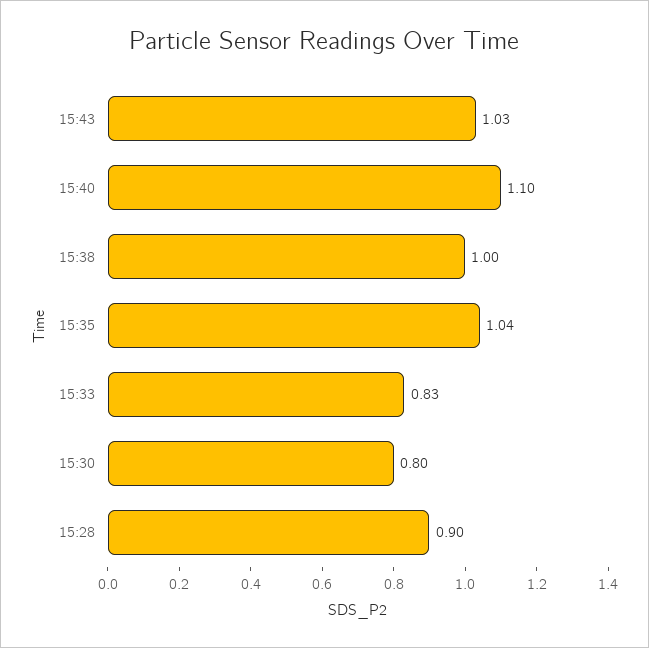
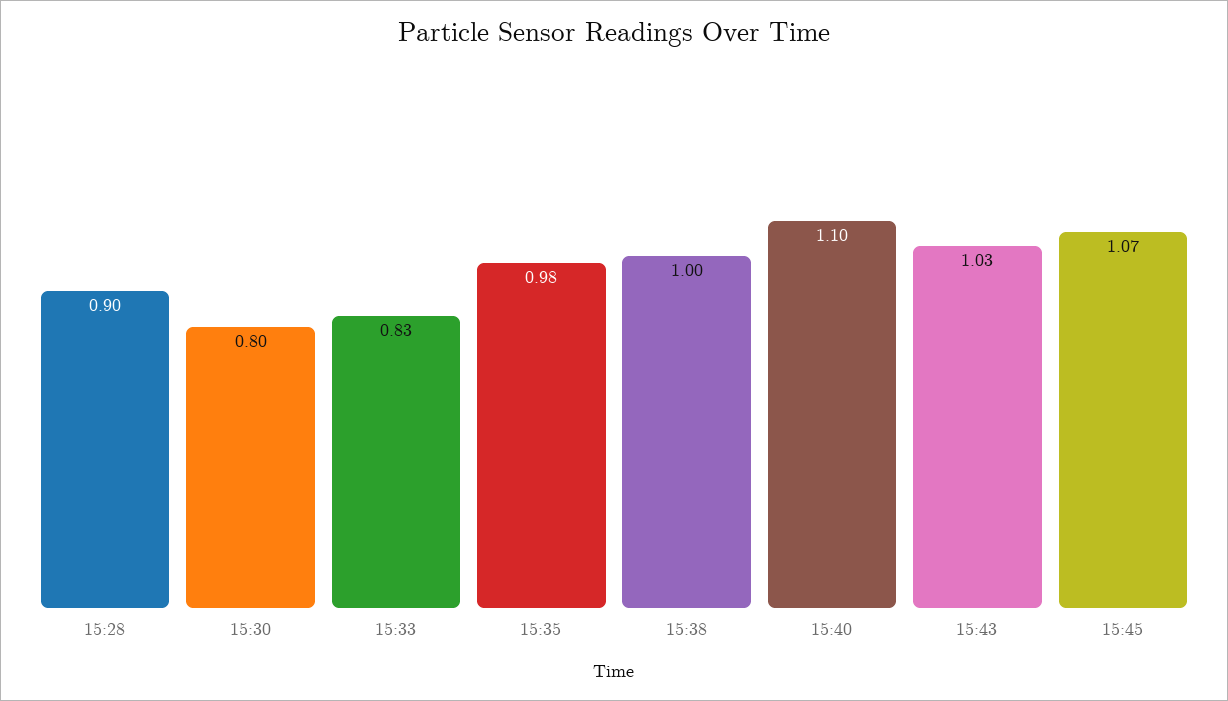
15:35: 1.04 -> 0.98
15:45: none -> 1.07

